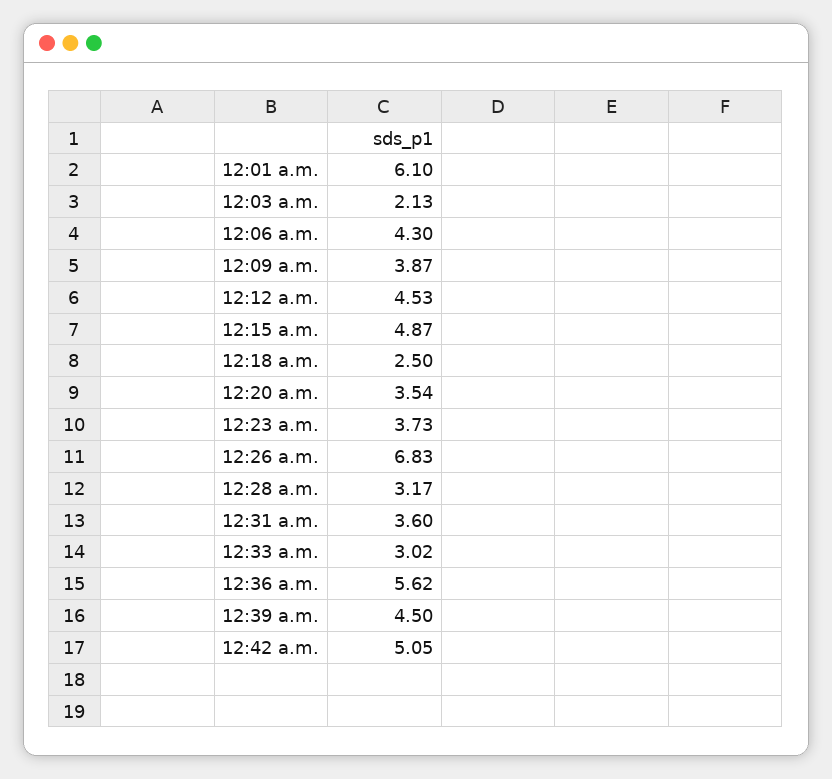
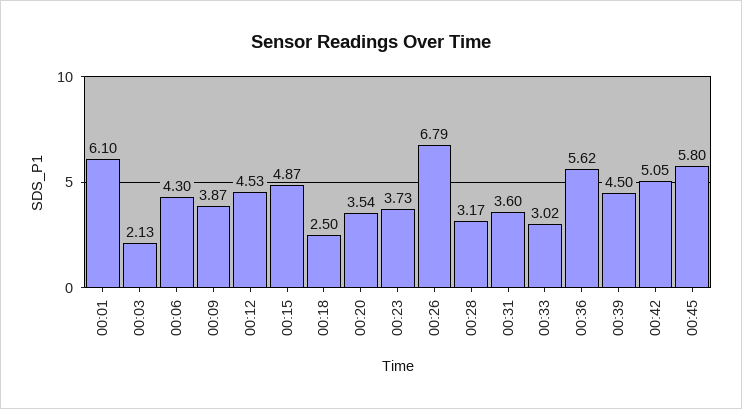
12:26 a.m.: 6.83 -> 6.79
00:45: none -> 5.8

